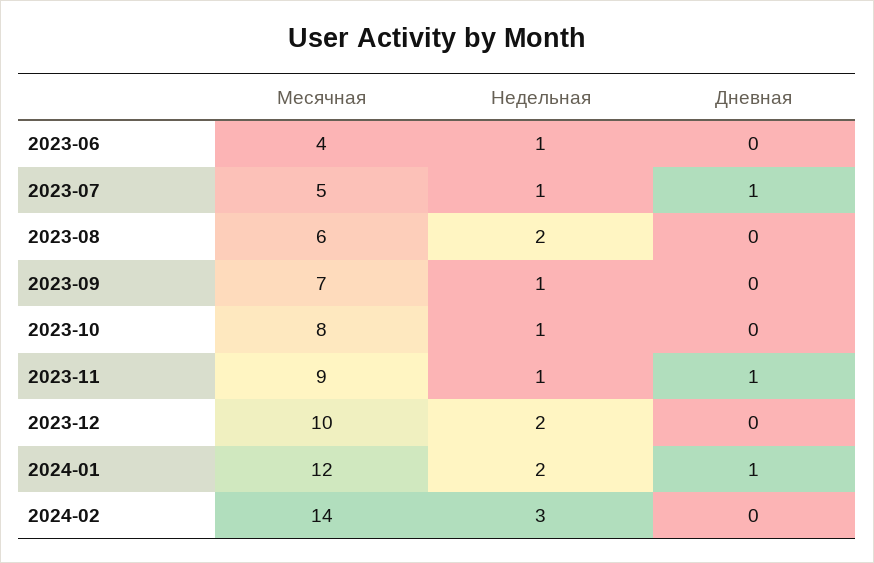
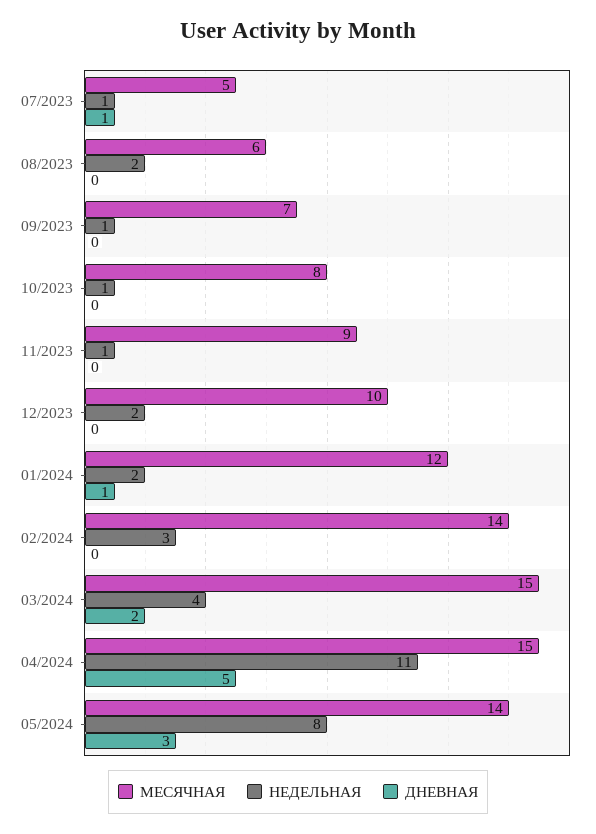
Месячная, 2023-06: 4 -> none
Недельная, 2023-06: 1 -> none
Дневная, 2023-06: 0 -> none
Дневная, 2023-11: 1 -> 0
Месячная, 03/2024: none -> 15
Недельная, 03/2024: none -> 4
Дневная, 03/2024: none -> 2
Месячная, 04/2024: none -> 15
Недельная, 04/2024: none -> 11
Дневная, 04/2024: none -> 5
Месячная, 05/2024: none -> 14
Недельная, 05/2024: none -> 8
Дневная, 05/2024: none -> 3

